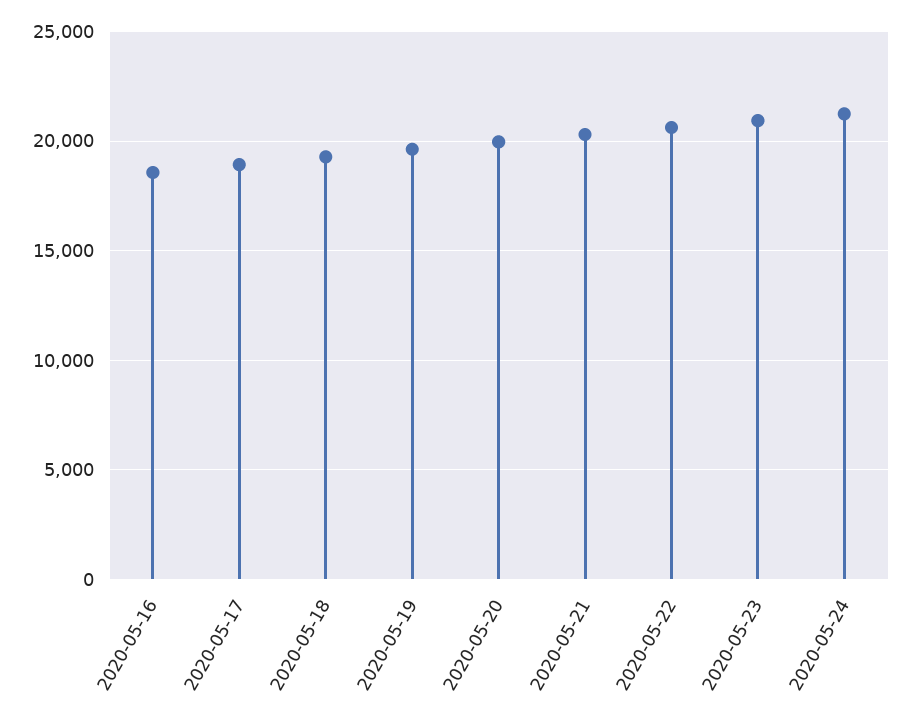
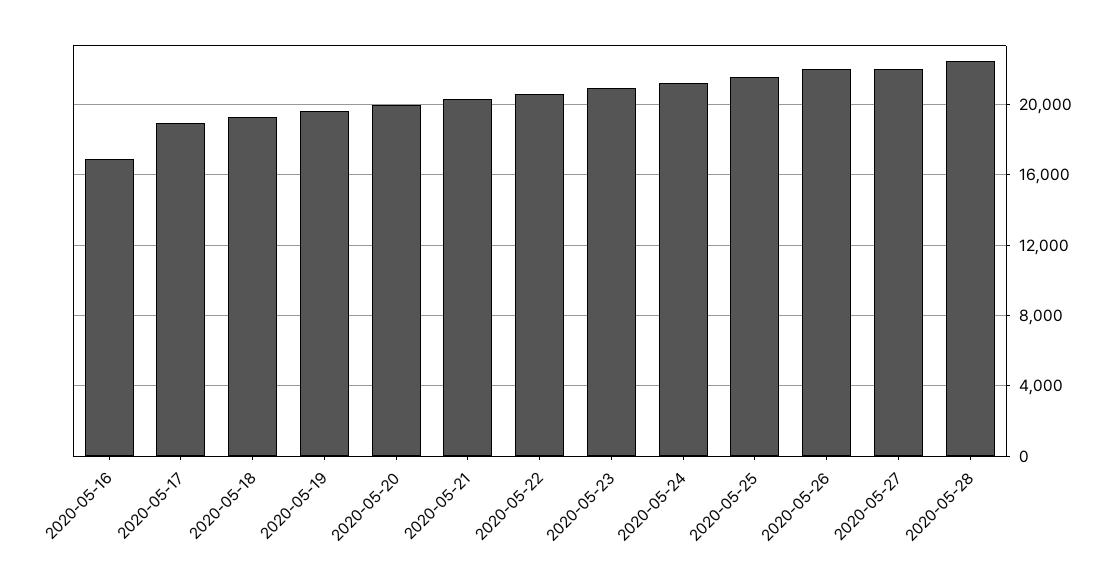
2020-05-16: 18500 -> 17000
2020-05-25: none -> 21500
2020-05-26: none -> 22000
2020-05-27: none -> 22000
2020-05-28: none -> 22500

